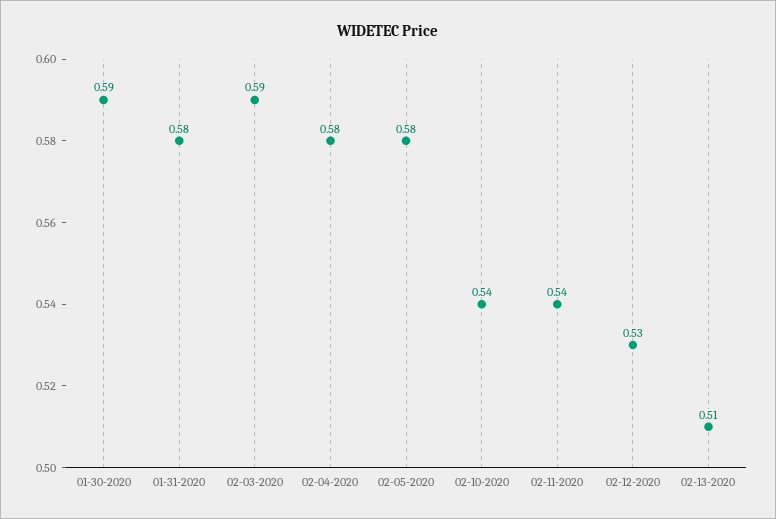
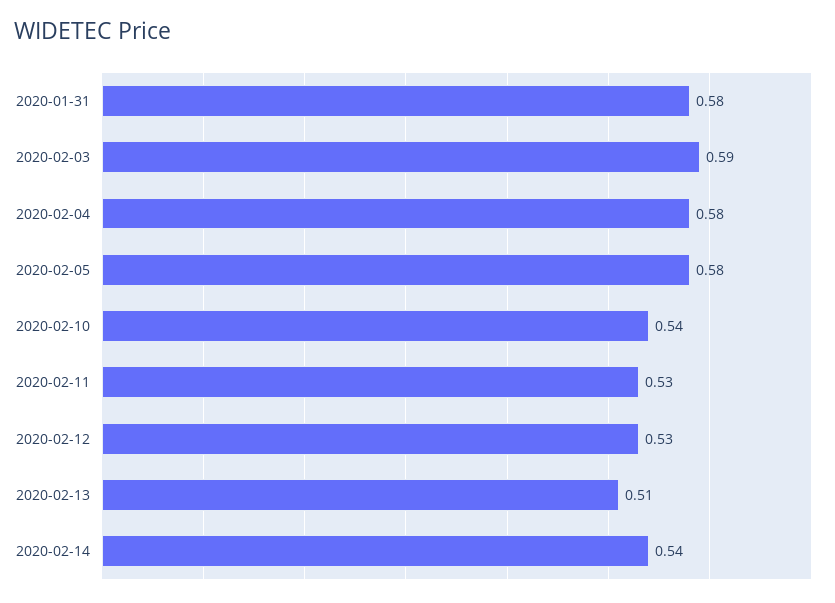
01-30-2020: 0.59 -> none
02-11-2020: 0.54 -> 0.53
2020-02-14: none -> 0.54

